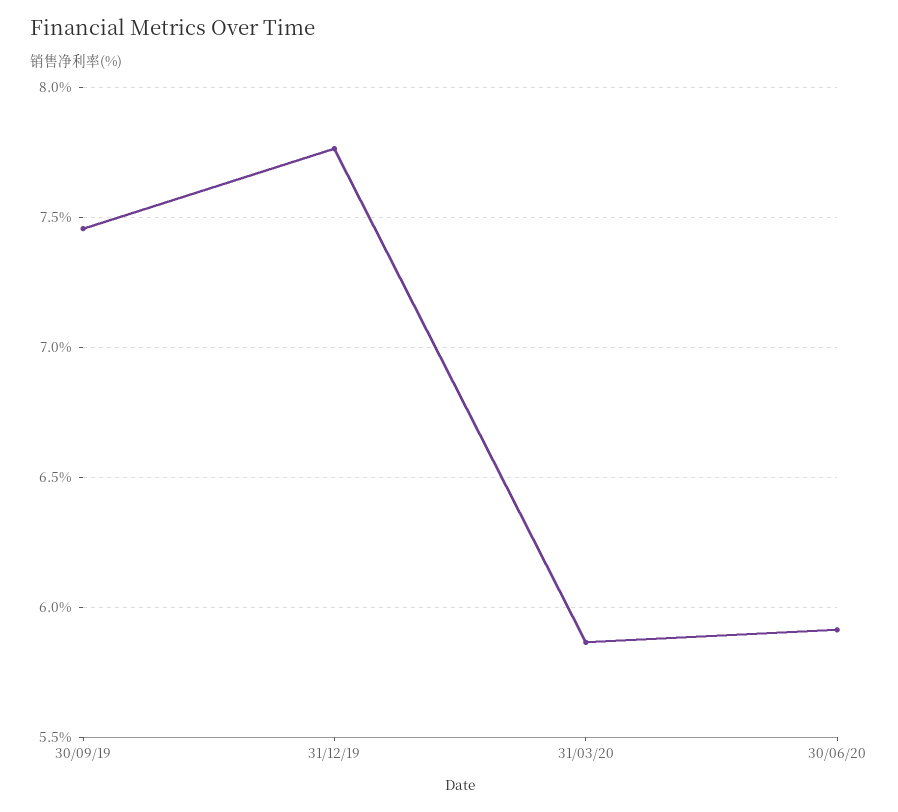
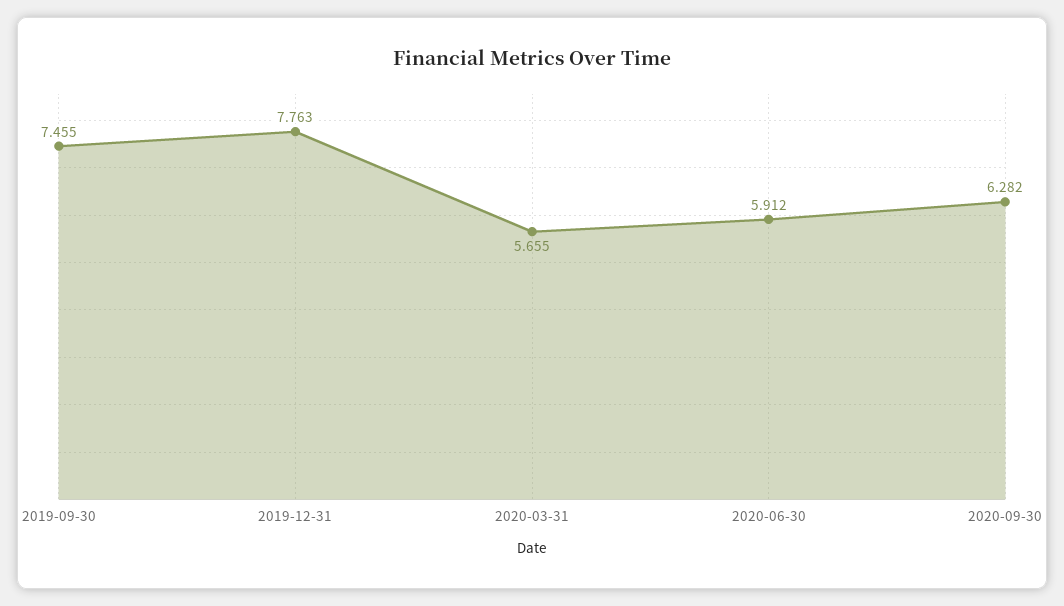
31/03/20: 5.85 -> 5.655
2020-09-30: none -> 6.282

